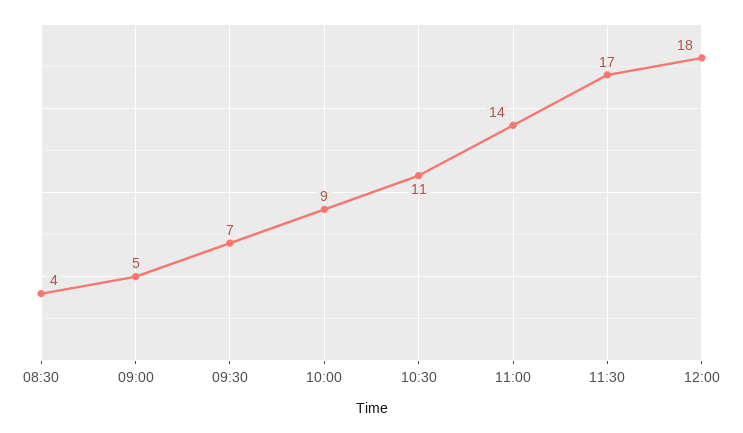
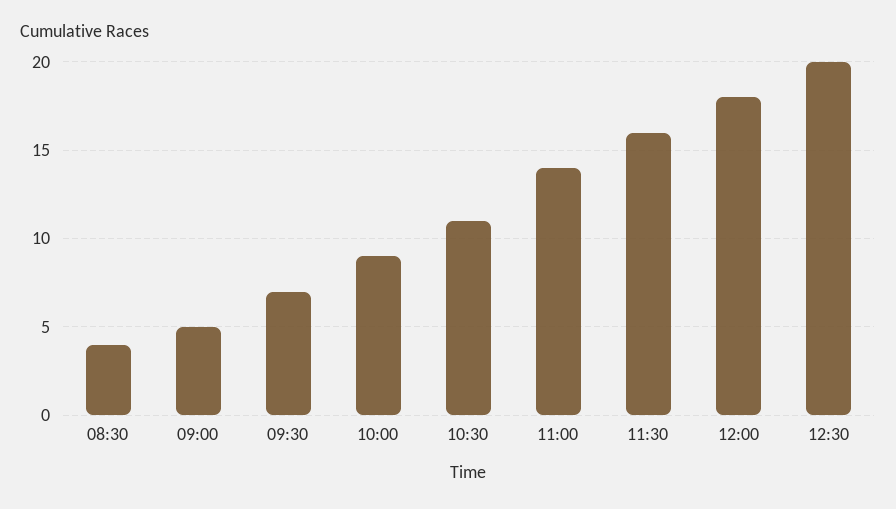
11:30: 17 -> 16
12:30: none -> 20

